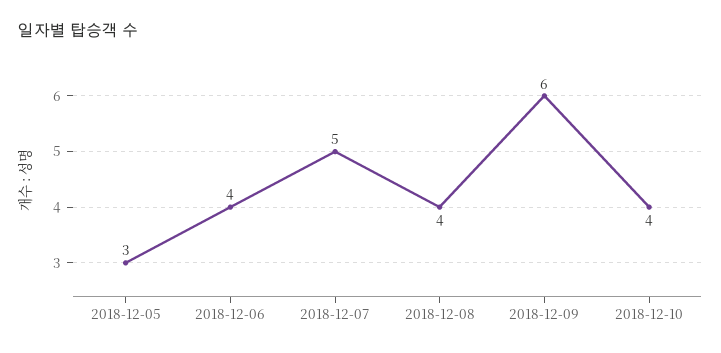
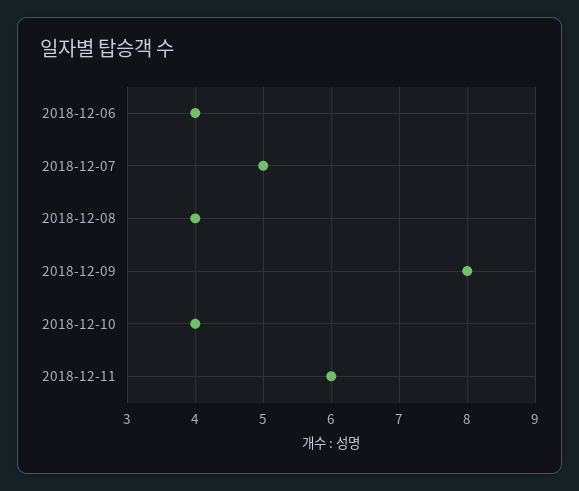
2018-12-05: 3 -> none
2018-12-09: 6 -> 8
2018-12-11: none -> 6

